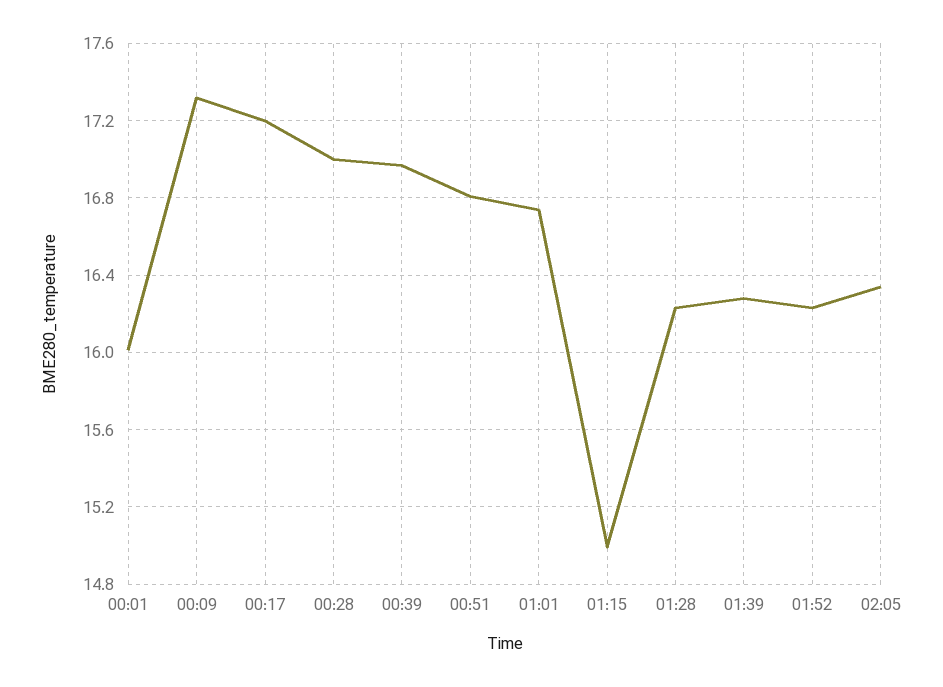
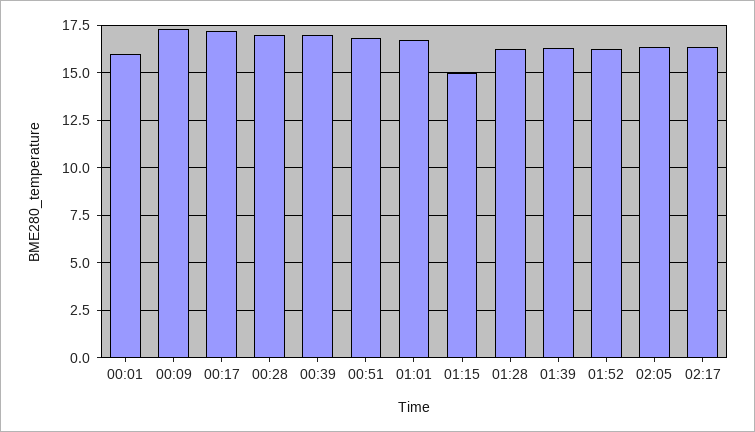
02:17: none -> 16.5

